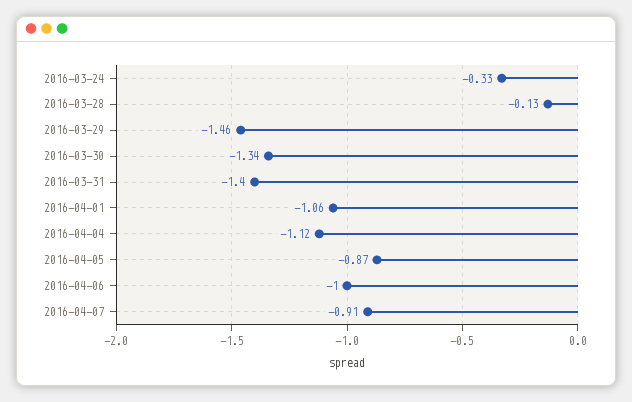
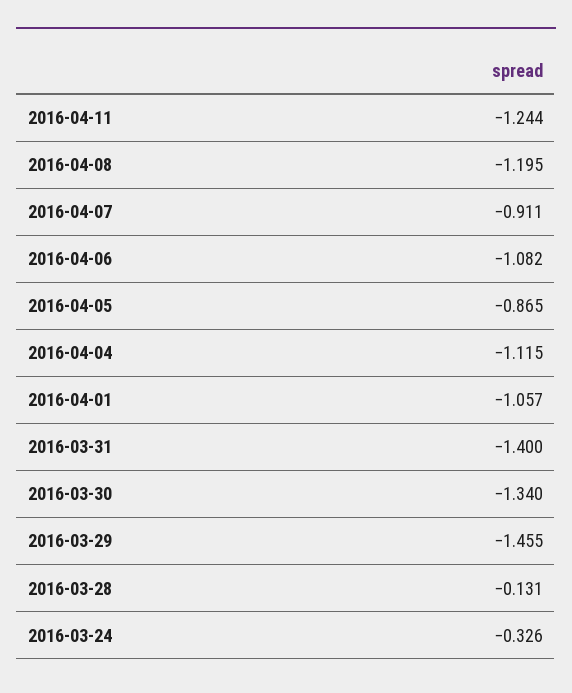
2016-04-06: -1 -> -1.082
2016-04-11: none -> -1.244
2016-04-08: none -> -1.195

